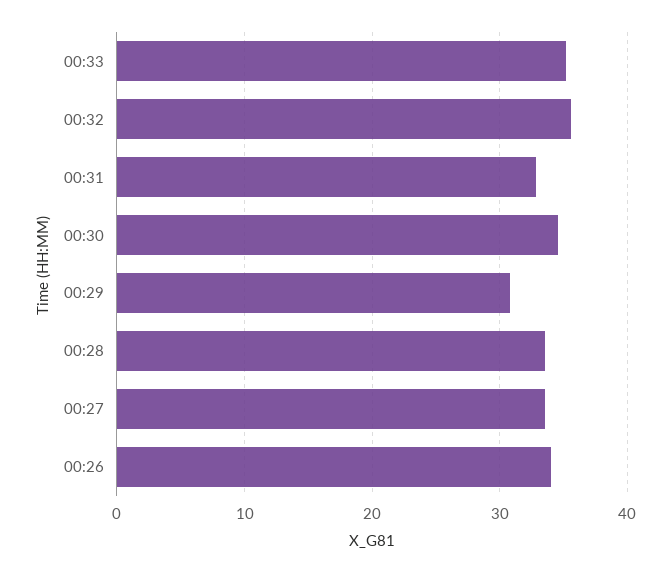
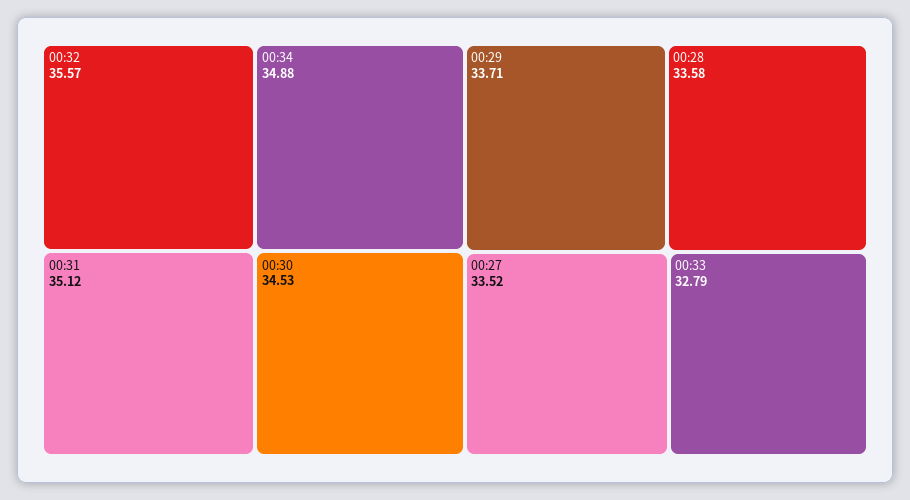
00:33: 35 -> 32.79
00:31: 33 -> 35.12
00:29: 31 -> 33.71
00:26: 34 -> none
00:34: none -> 34.88

